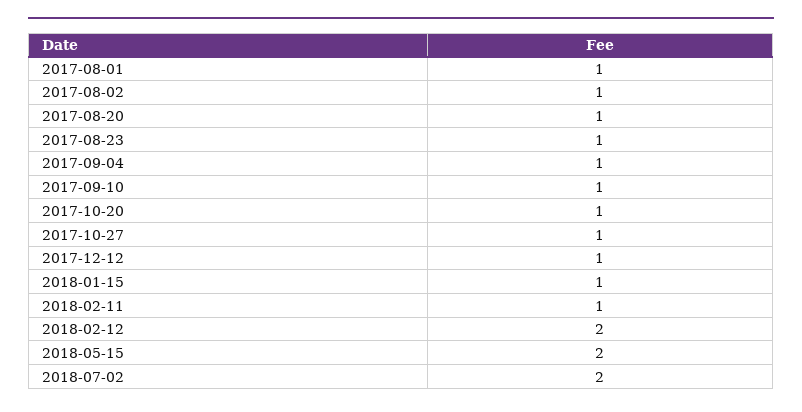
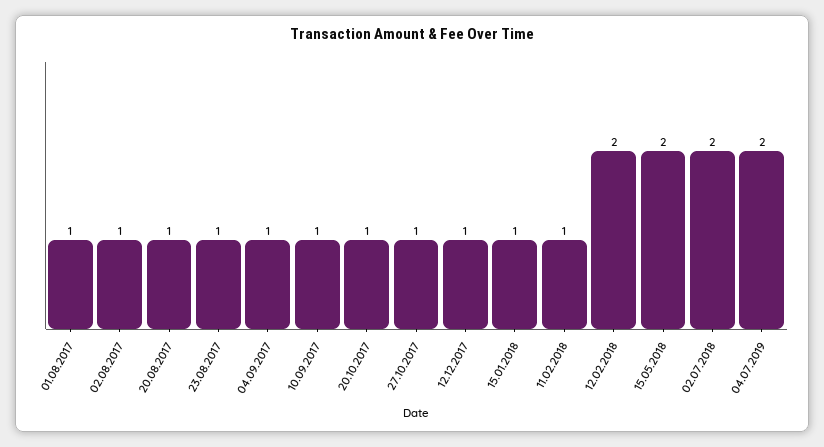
04.07.2019: none -> 2

